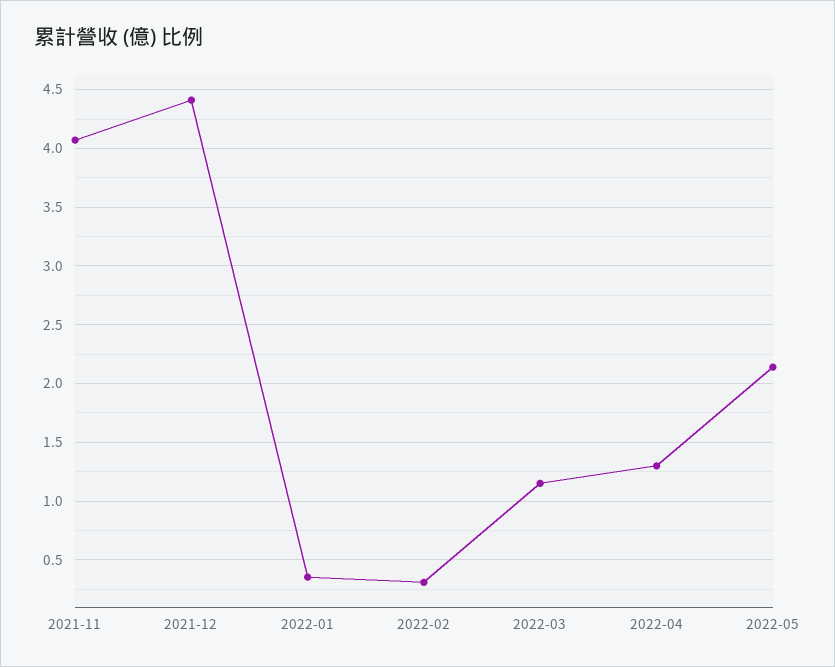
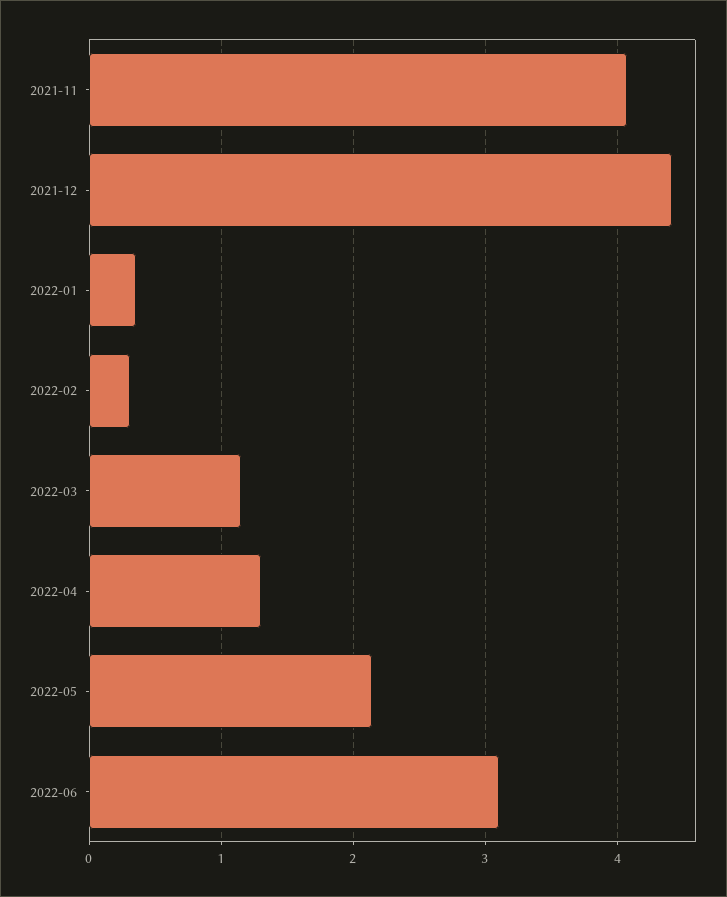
2022-06: none -> 3.1

